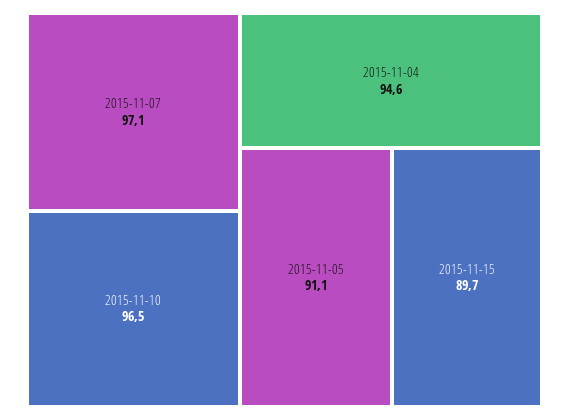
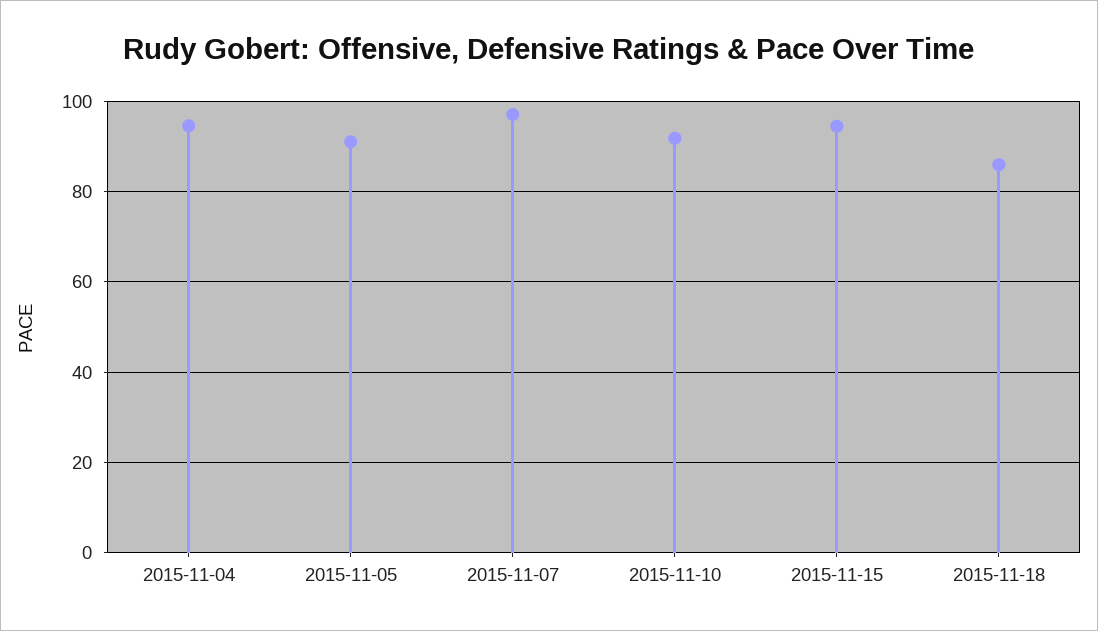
2015-11-10: 96.5 -> 92
2015-11-15: 89.7 -> 94
2015-11-18: none -> 86

